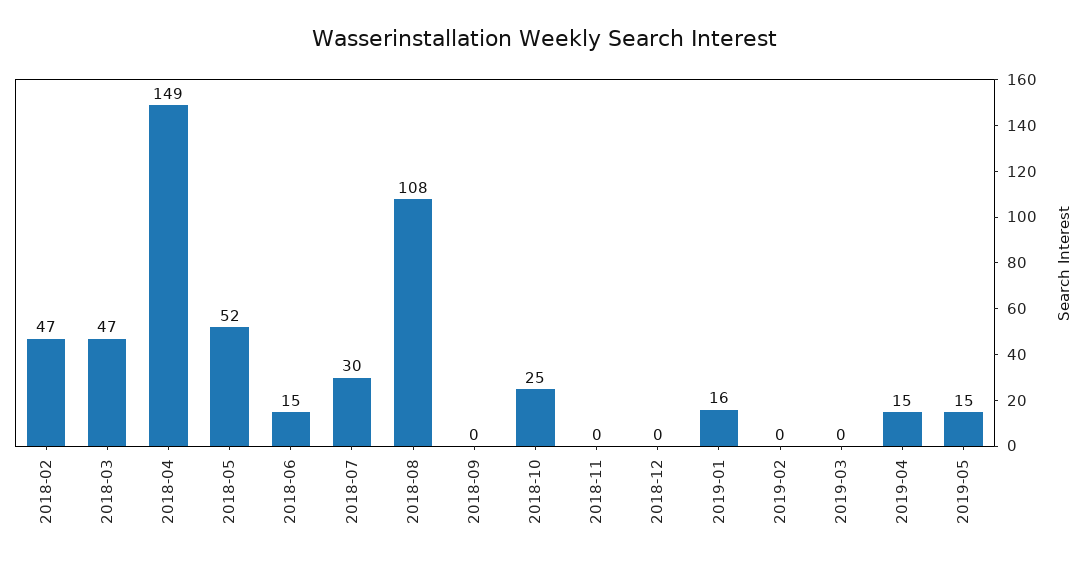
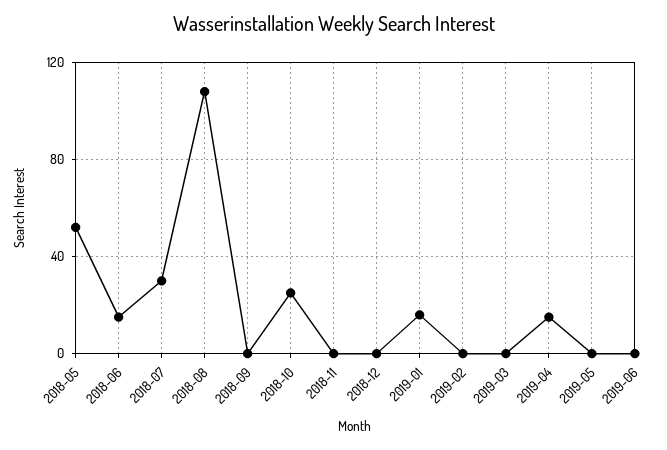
2018-02: 47 -> none
2018-03: 47 -> none
2018-04: 149 -> none
2019-05: 15 -> 0
2019-06: none -> 0

